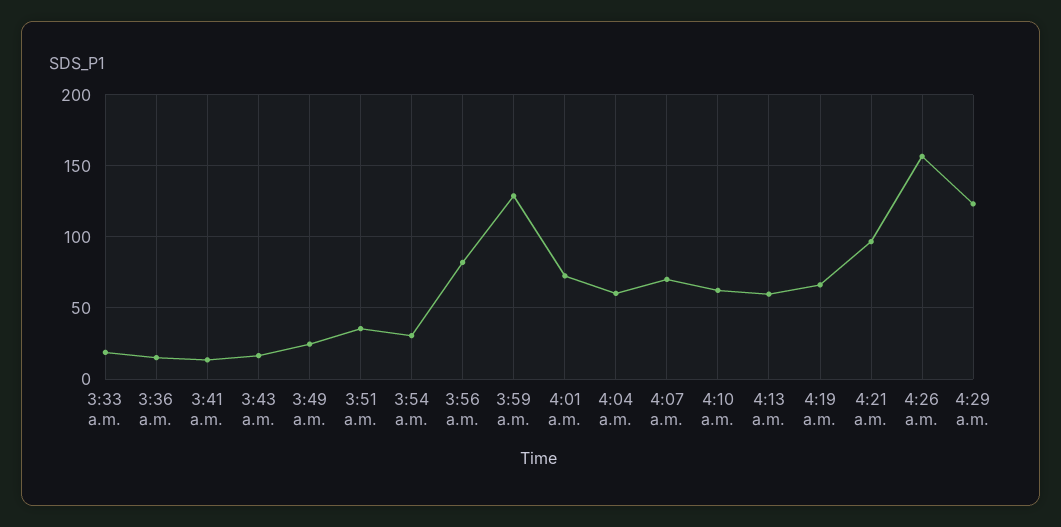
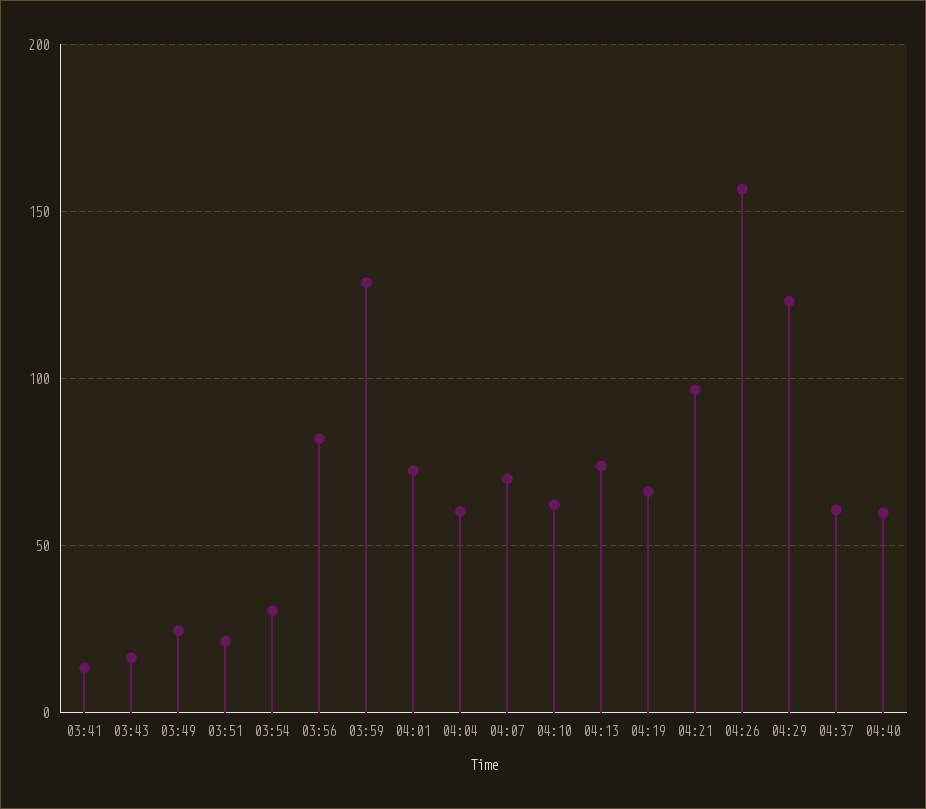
3:33 a.m.: 20 -> none
3:36 a.m.: 15 -> none
3:51 a.m.: 35 -> 20
4:13 a.m.: 60 -> 75
04:37: none -> 60
04:40: none -> 60

